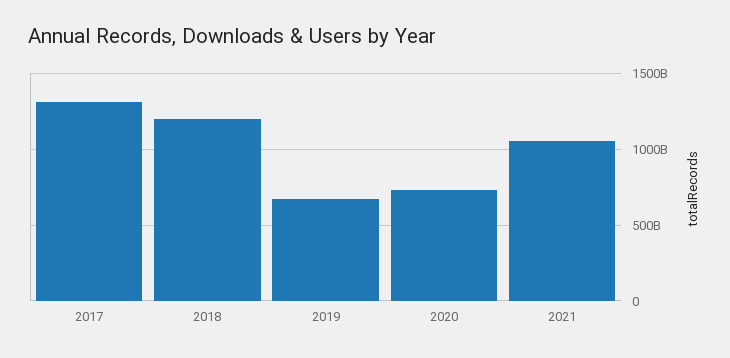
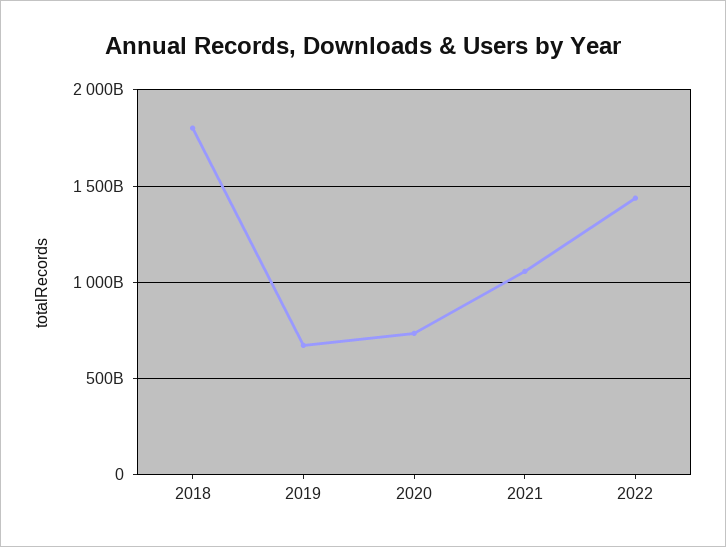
2017: 1300000000000 -> none
2018: 1200000000000 -> 1800000000000
2022: none -> 1450000000000

